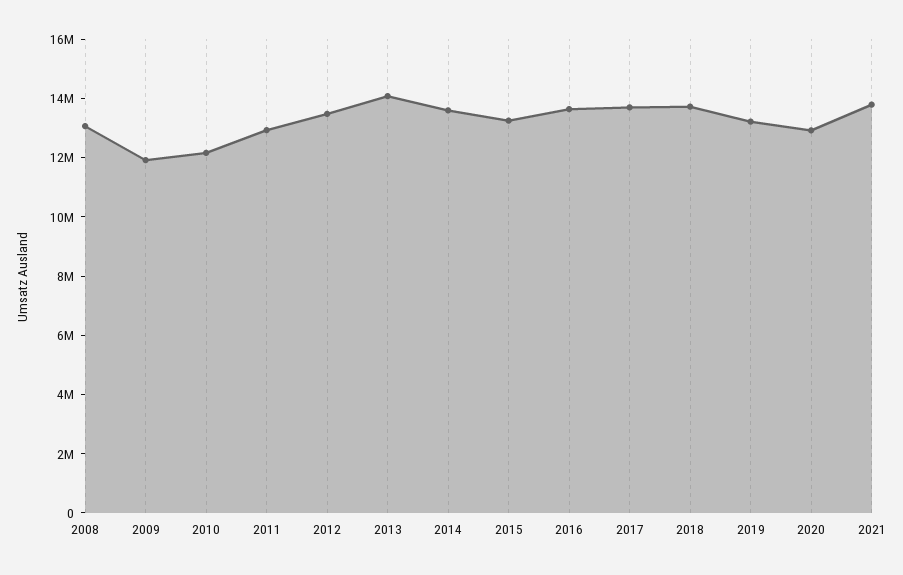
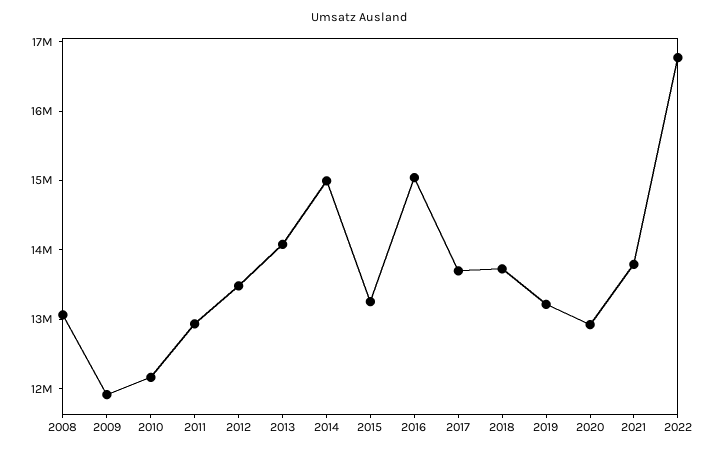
2014: 13500000 -> 15000000
2016: 13500000 -> 15000000
2022: none -> 16800000

